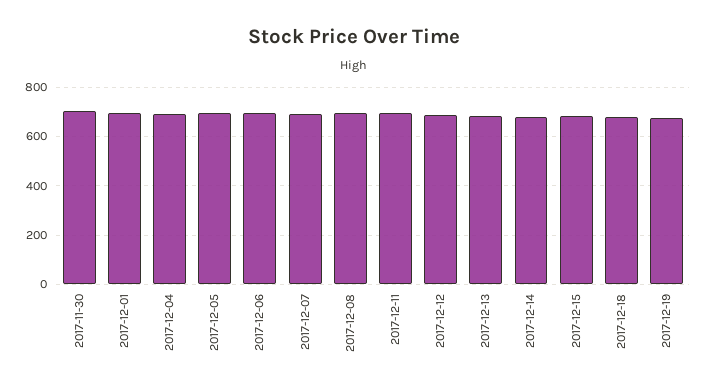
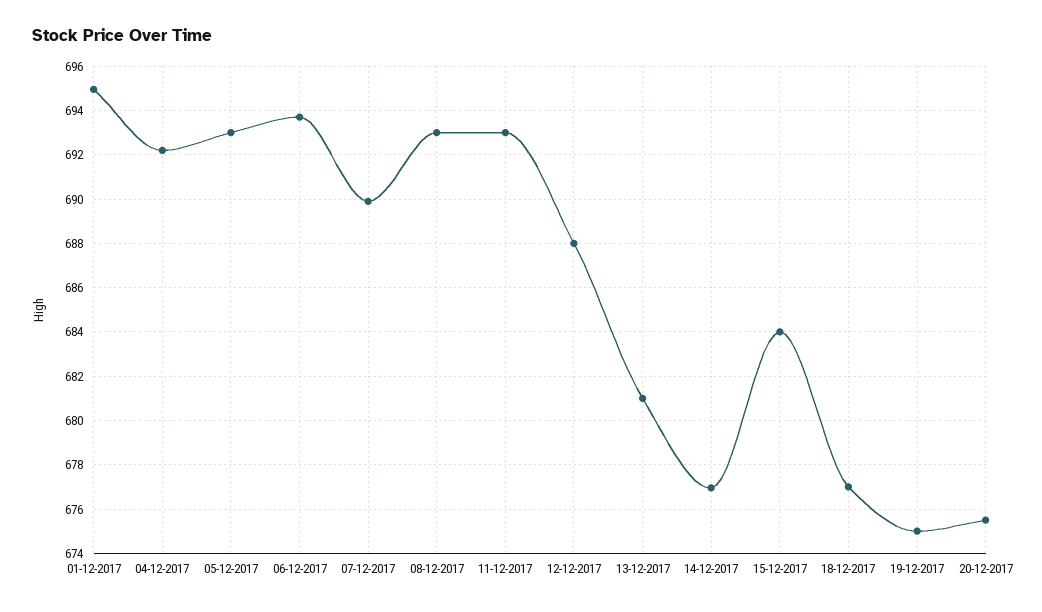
2017-11-30: 700 -> none
20-12-2017: none -> 675.5

